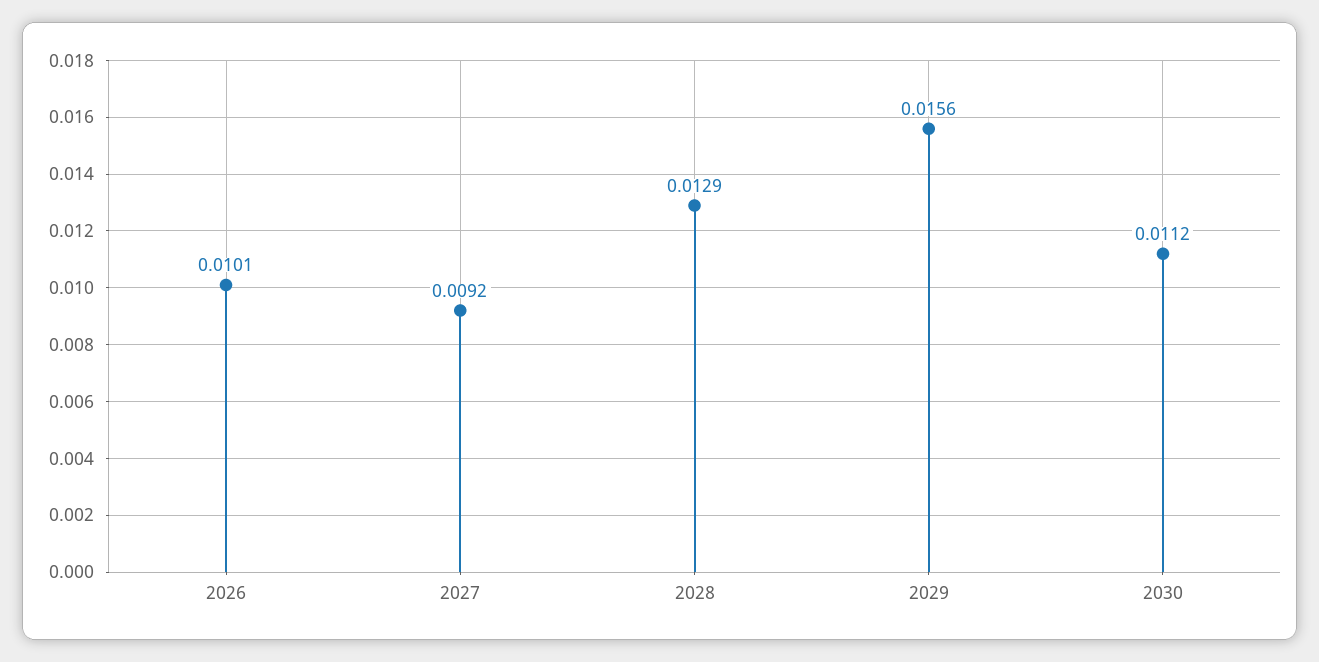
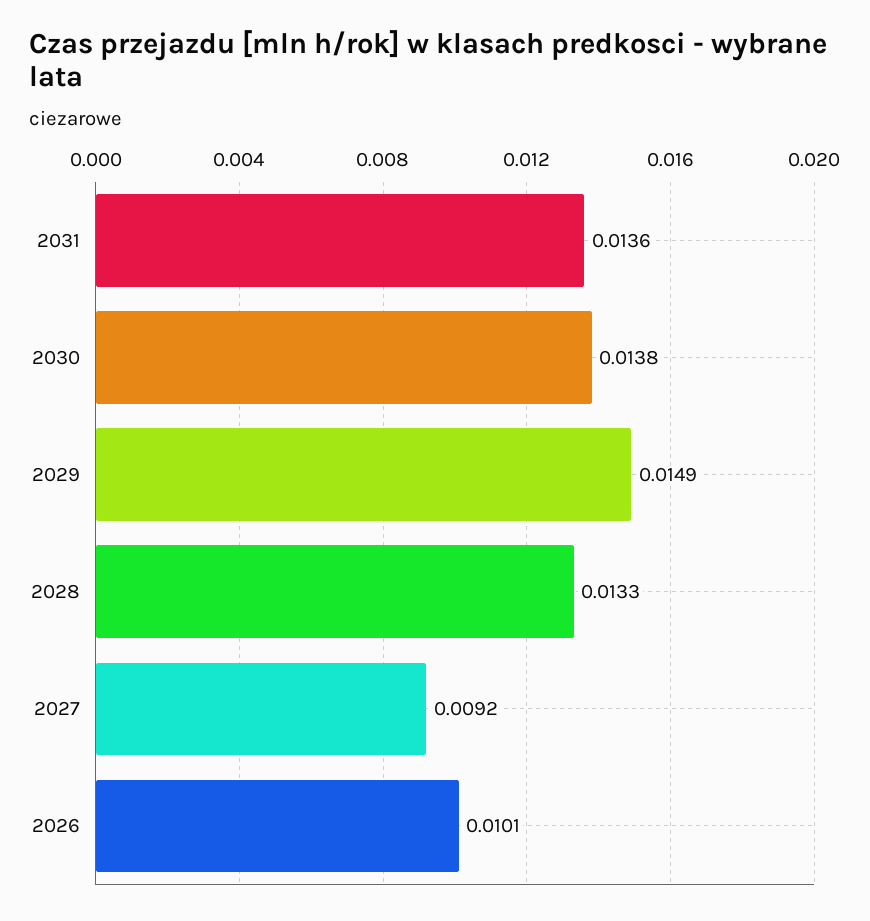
2028: 0.0129 -> 0.0133
2029: 0.0156 -> 0.0149
2030: 0.0112 -> 0.0138
2031: none -> 0.0136

